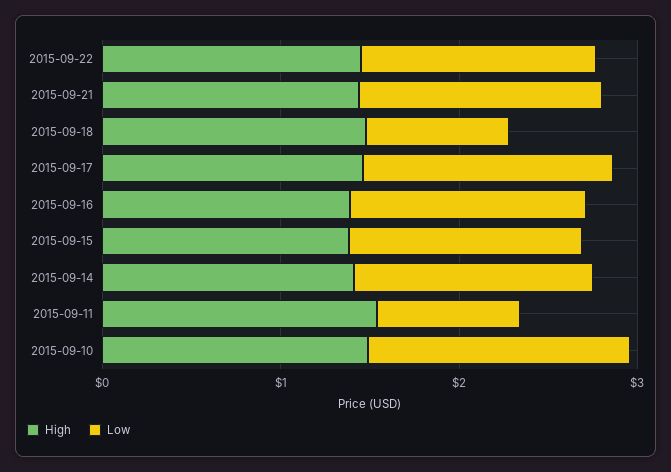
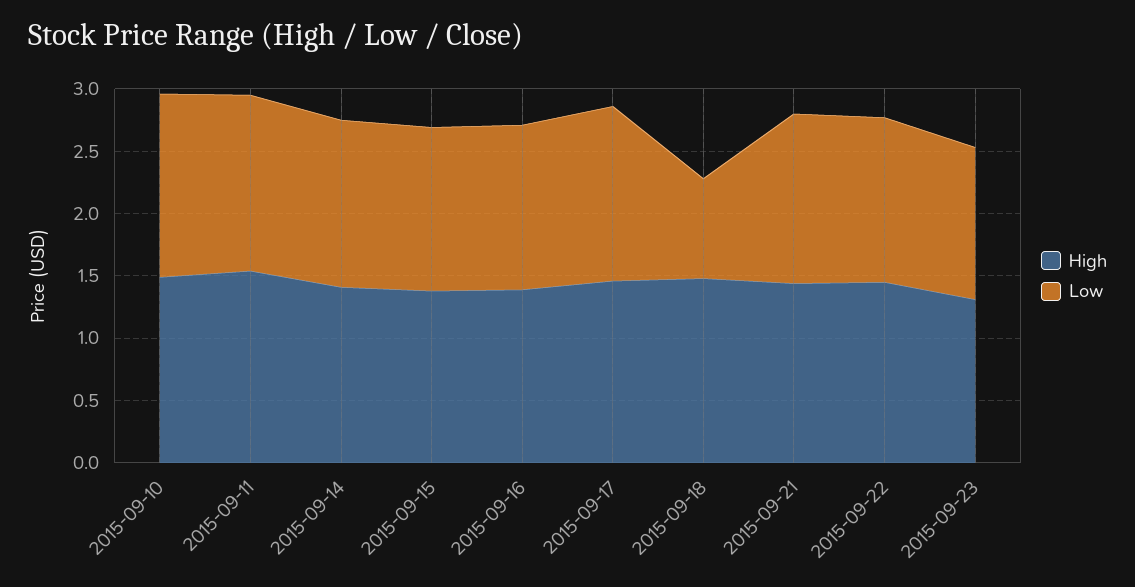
Low, 2015-09-11: 0.8 -> 1.4
High, 2015-09-23: none -> 1.3
Low, 2015-09-23: none -> 1.2

